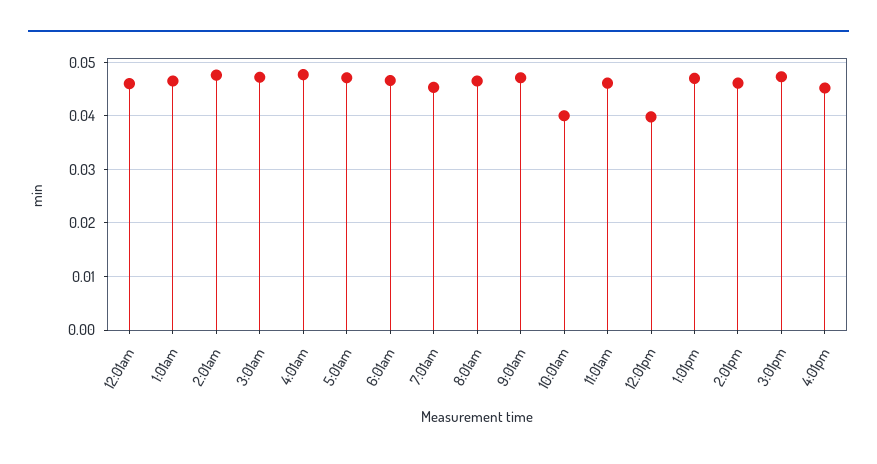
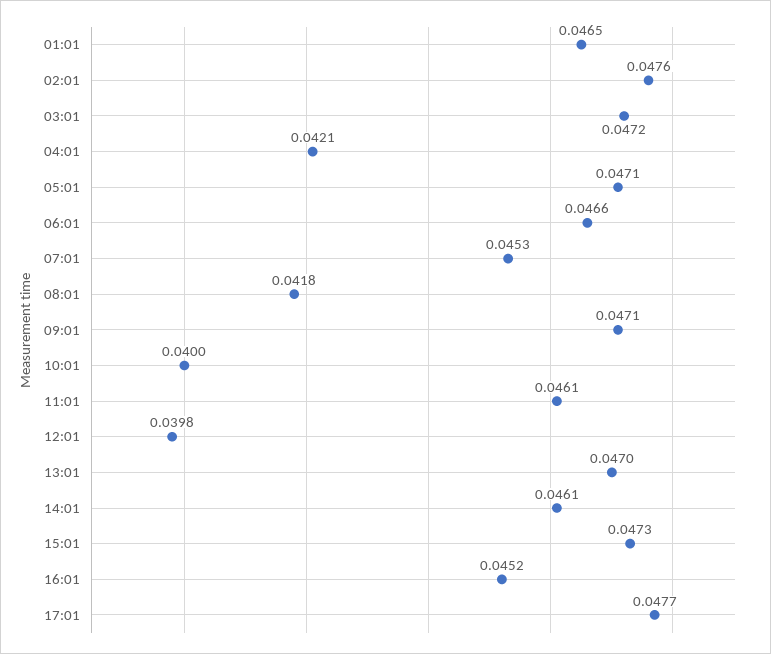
12:01am: 0.046 -> none
4:01am: 0.048 -> 0.0421
8:01am: 0.046 -> 0.0418
17:01: none -> 0.0477

